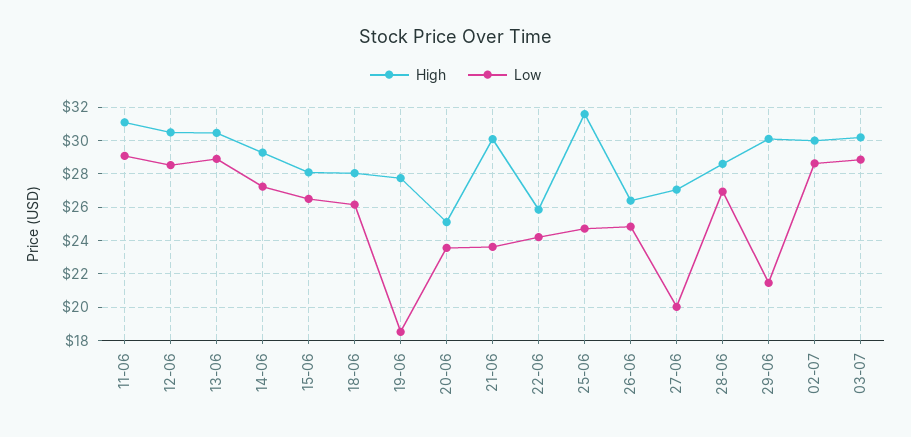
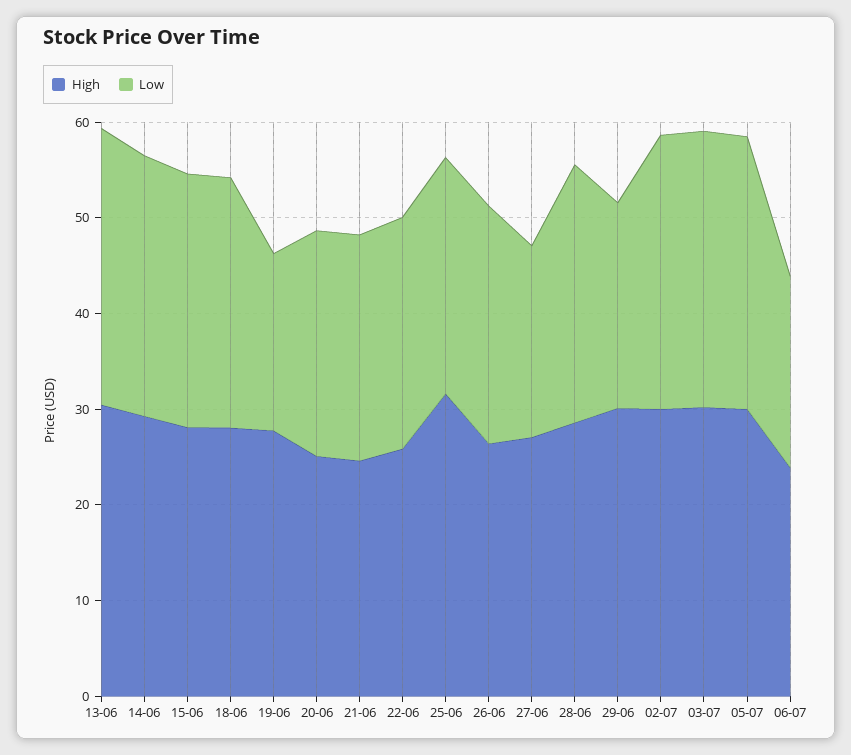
High, 11-06: 31 -> none
Low, 11-06: 29 -> none
High, 12-06: 30.5 -> none
Low, 12-06: 28.5 -> none
High, 21-06: 30 -> 24
High, 05-07: none -> 30
Low, 05-07: none -> 28
High, 06-07: none -> 24
Low, 06-07: none -> 20

